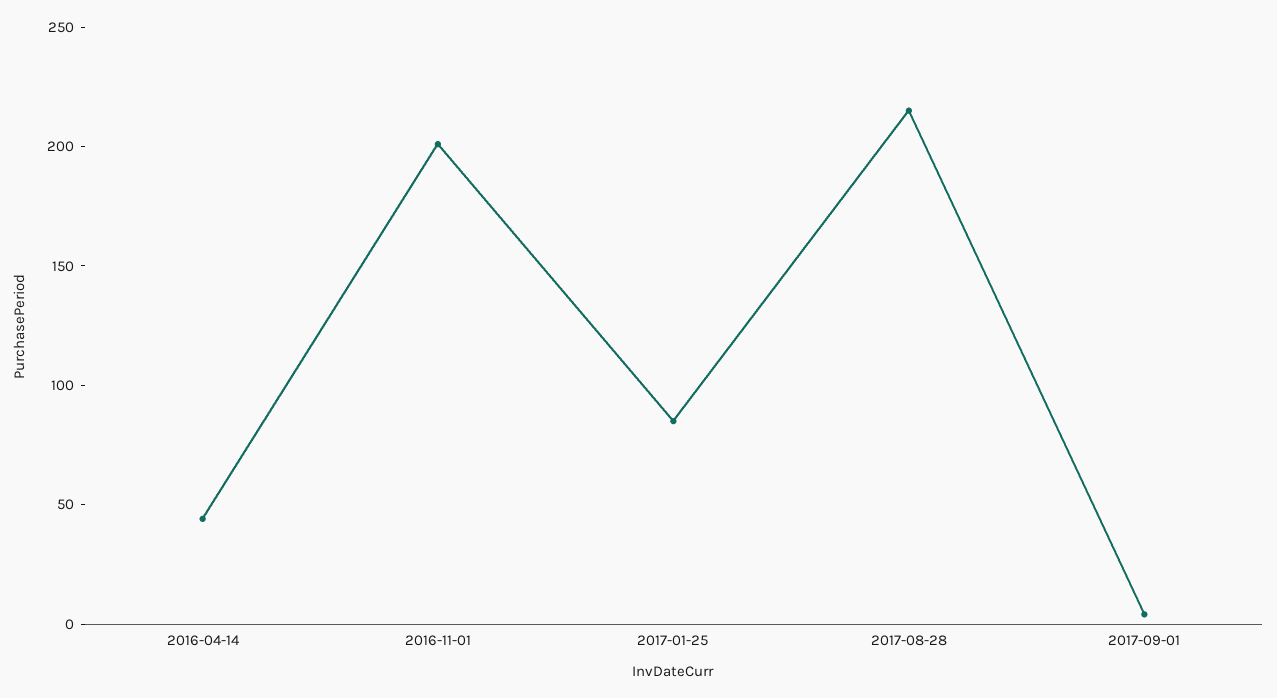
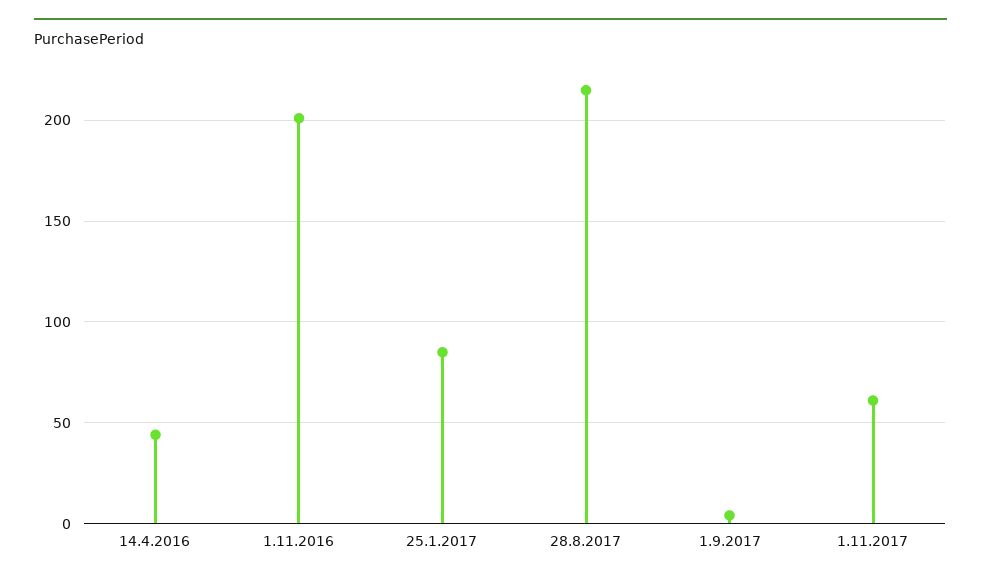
1.11.2017: none -> 60

